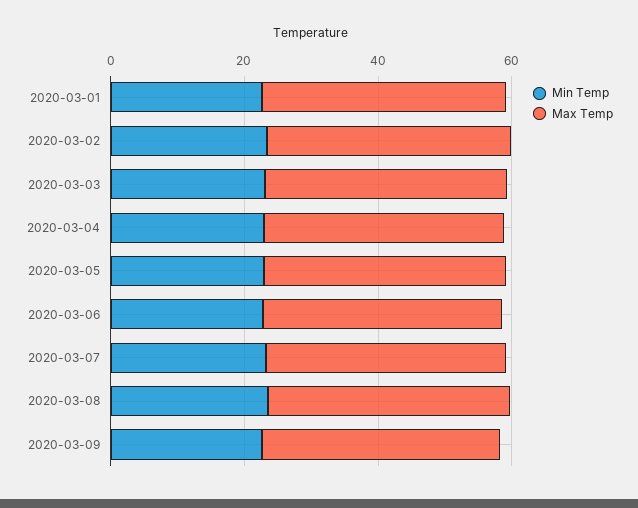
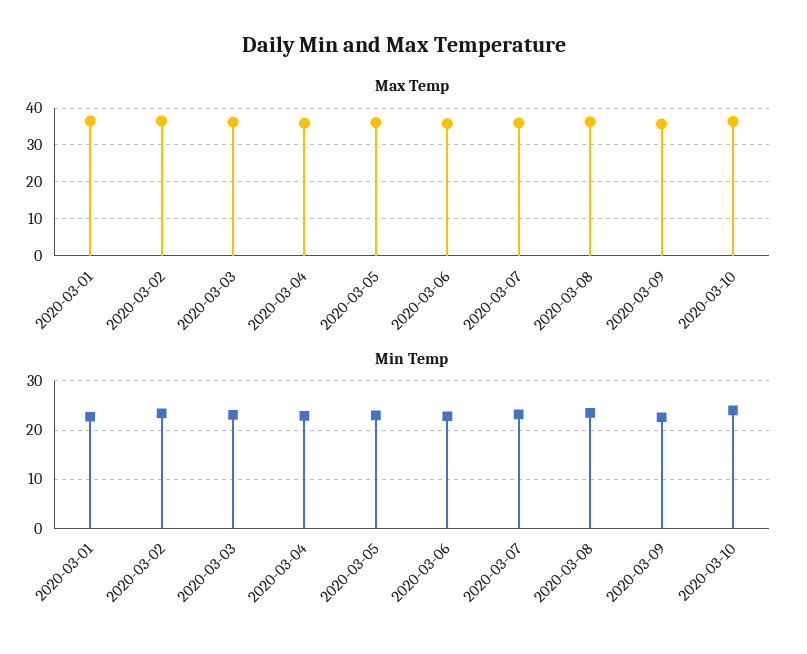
Max Temp, 2020-03-10: none -> 36
Min Temp, 2020-03-10: none -> 24

